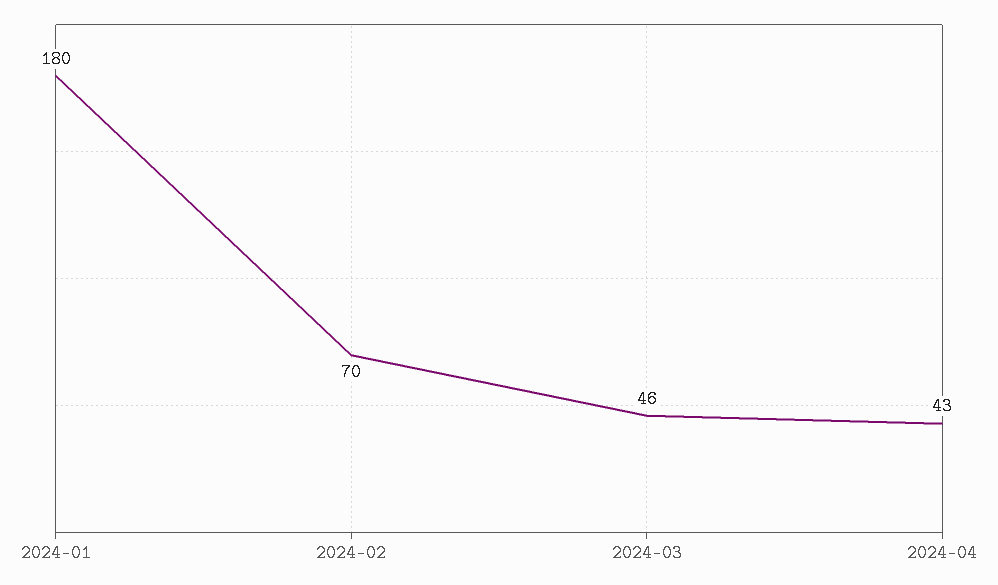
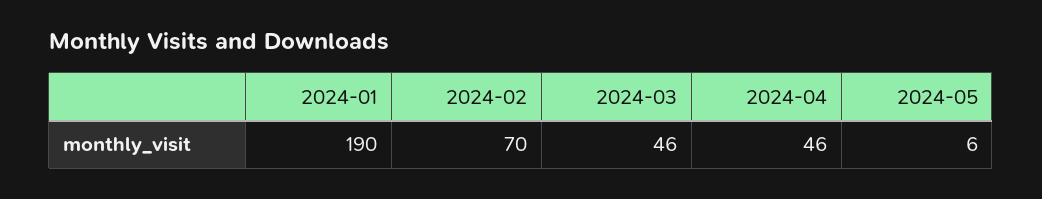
2024-01: 180 -> 190
2024-04: 43 -> 46
2024-05: none -> 6

